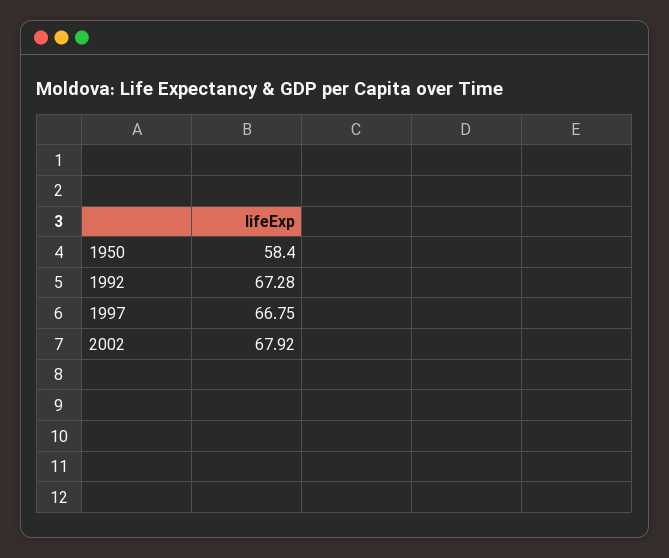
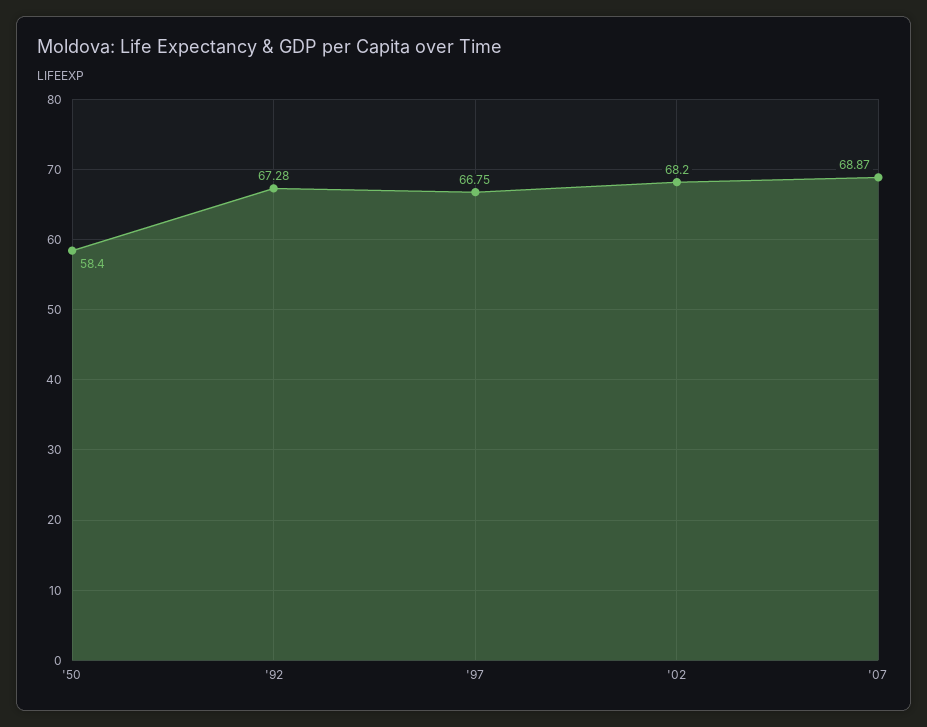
2002: 67.92 -> 68.2
'07: none -> 68.87

